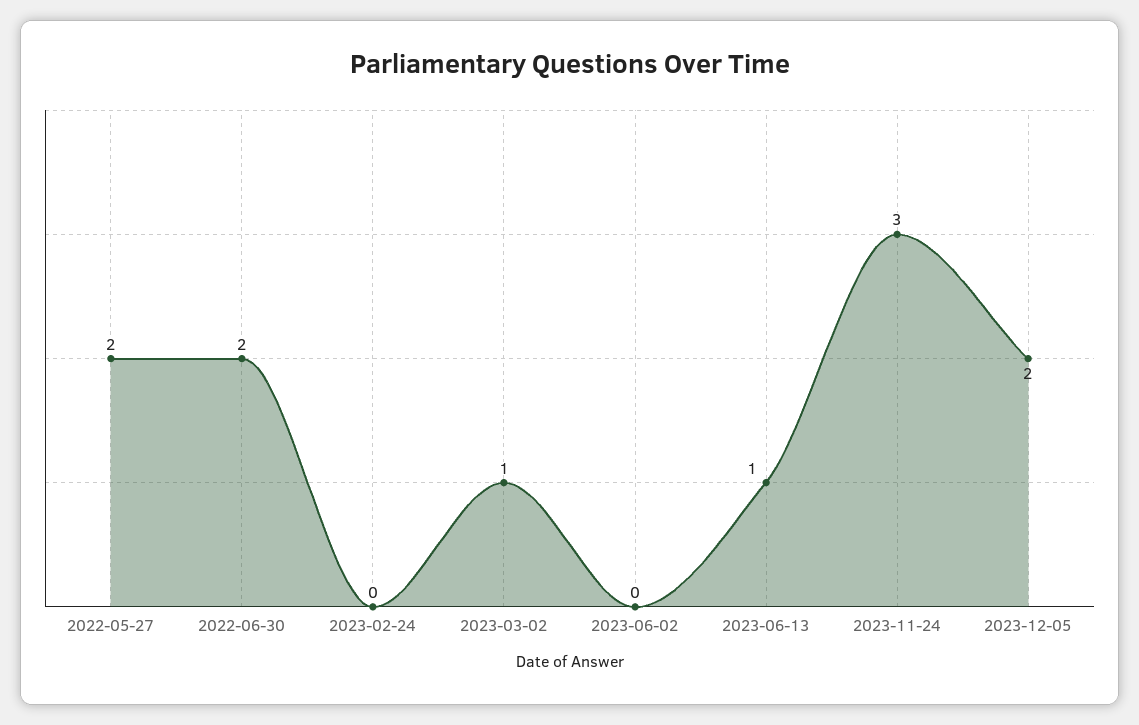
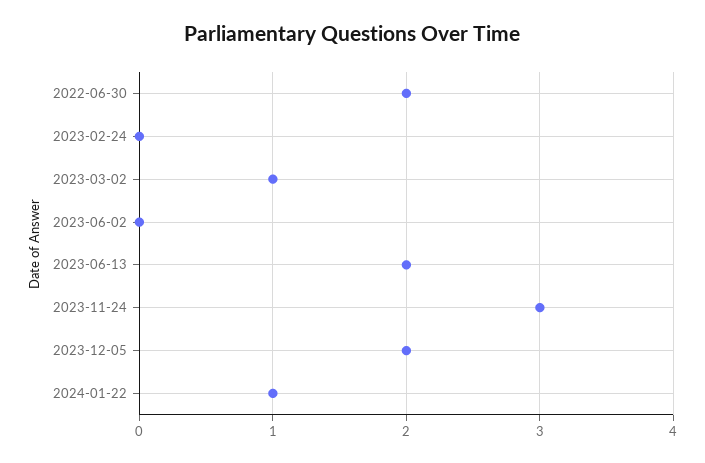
2022-05-27: 2 -> none
2023-06-13: 1 -> 2
2024-01-22: none -> 1

